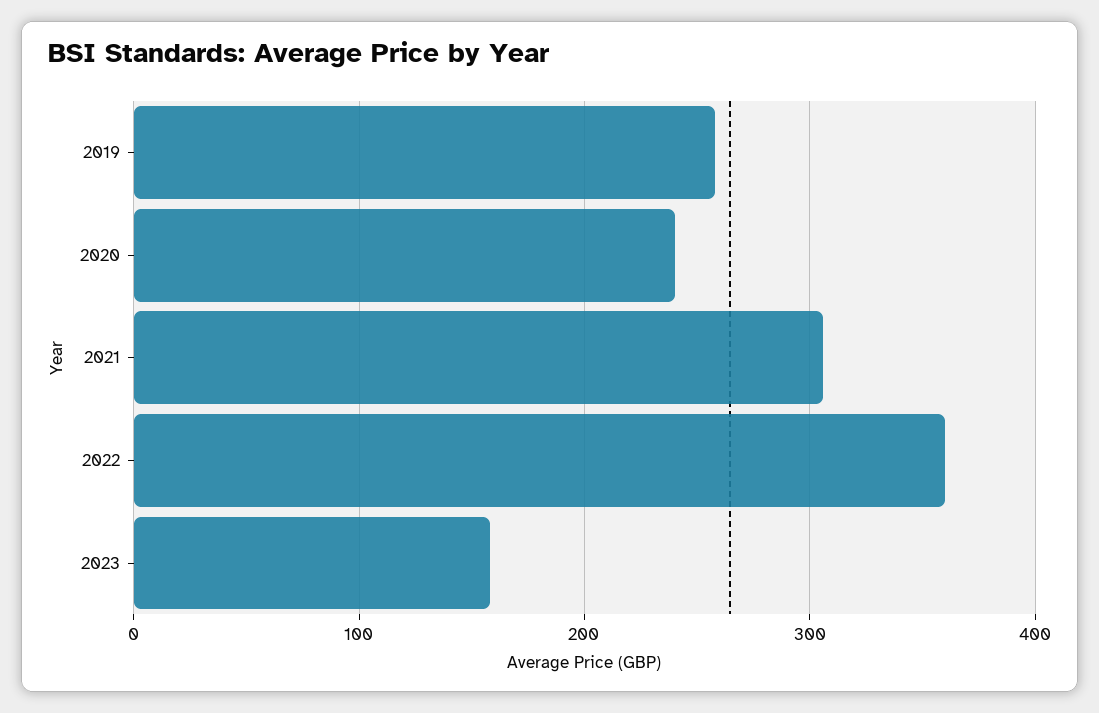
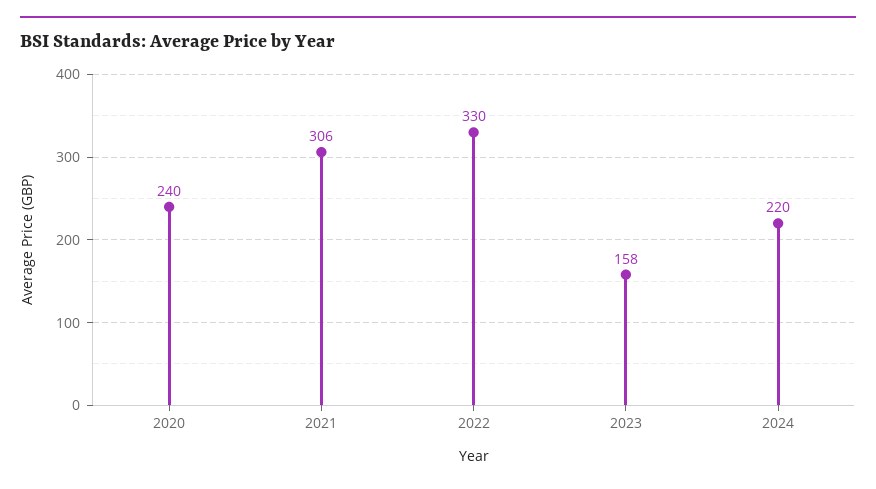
2019: 260 -> none
2022: 360 -> 330
2024: none -> 220

